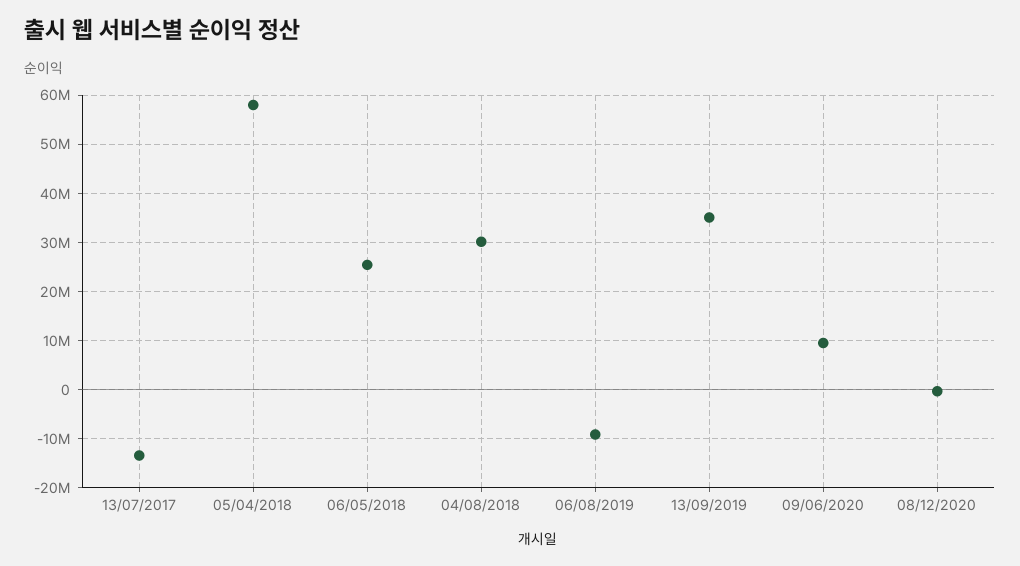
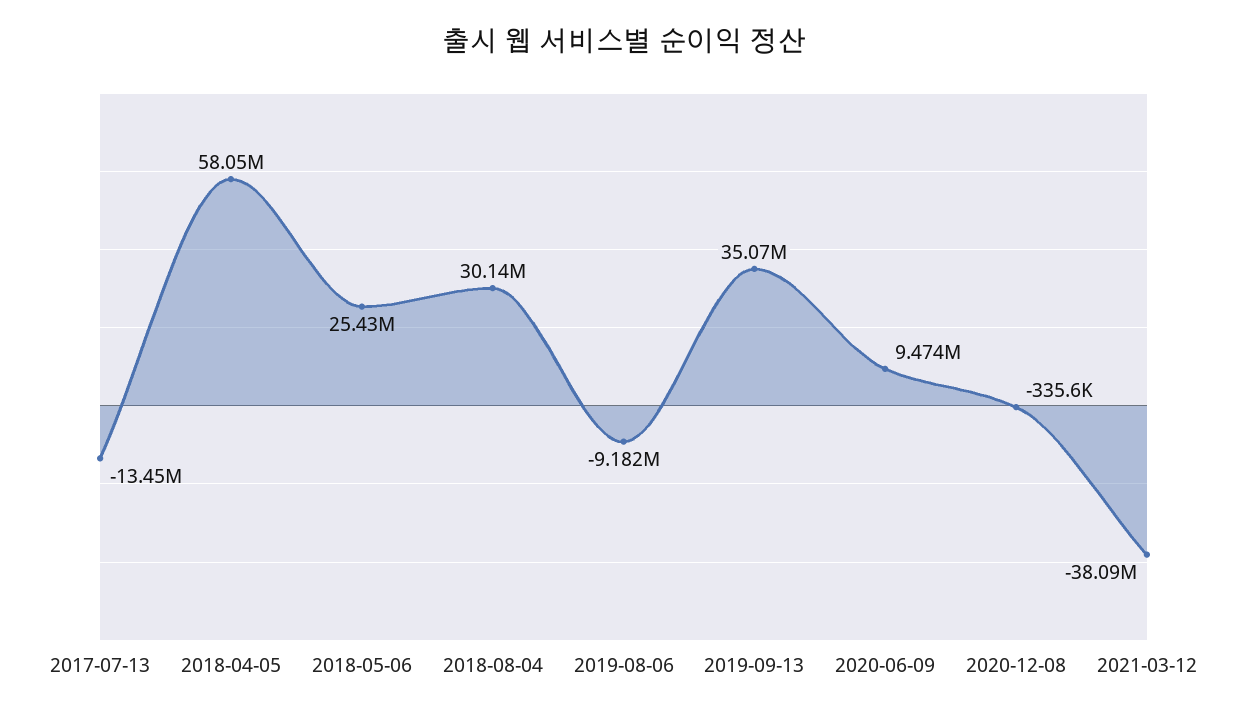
2021-03-12: none -> -38090000

